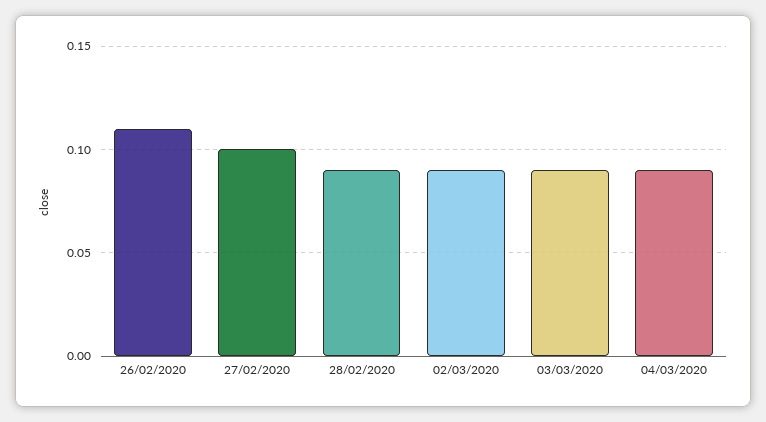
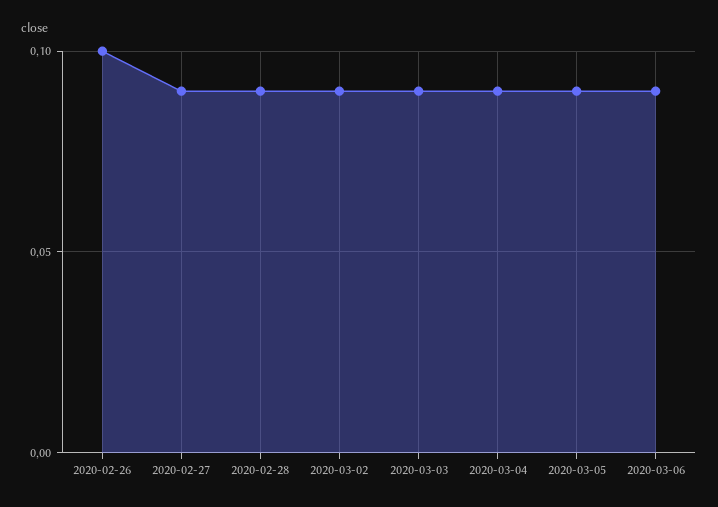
26/02/2020: 0.11 -> 0.1
27/02/2020: 0.1 -> 0.09
2020-03-05: none -> 0.09
2020-03-06: none -> 0.09

